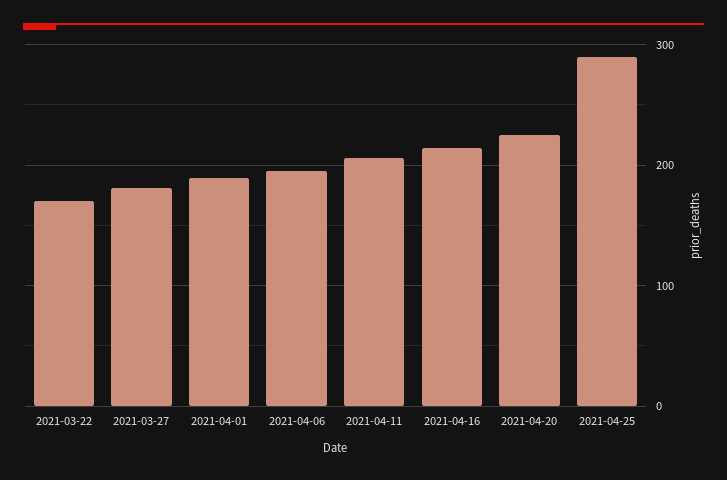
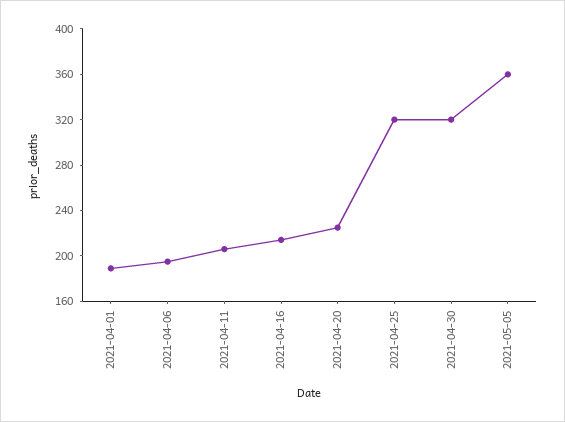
2021-03-22: 170 -> none
2021-03-27: 180 -> none
2021-04-25: 290 -> 320
2021-04-30: none -> 320
2021-05-05: none -> 360

